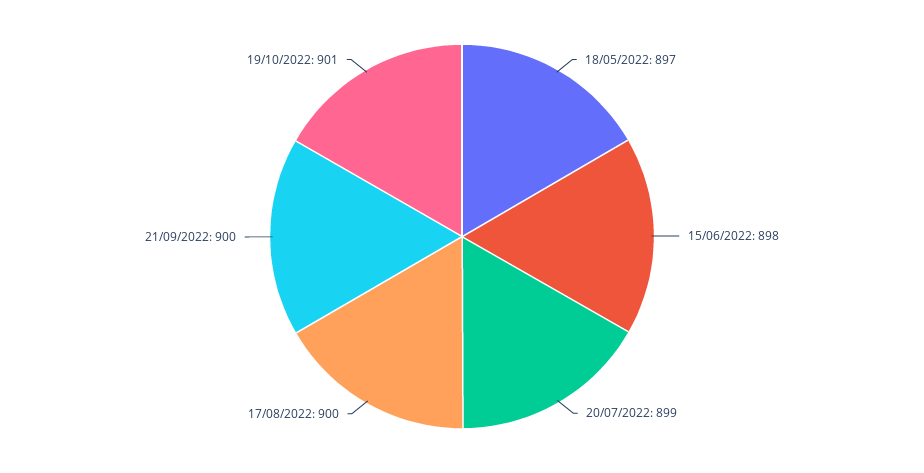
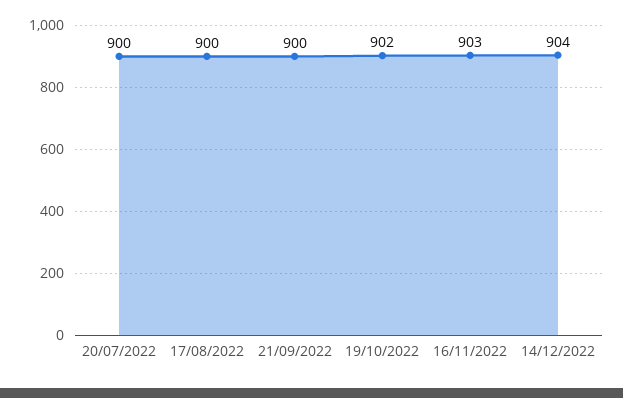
18/05/2022: 897 -> none
15/06/2022: 898 -> none
20/07/2022: 899 -> 900
19/10/2022: 901 -> 902
16/11/2022: none -> 903
14/12/2022: none -> 904

